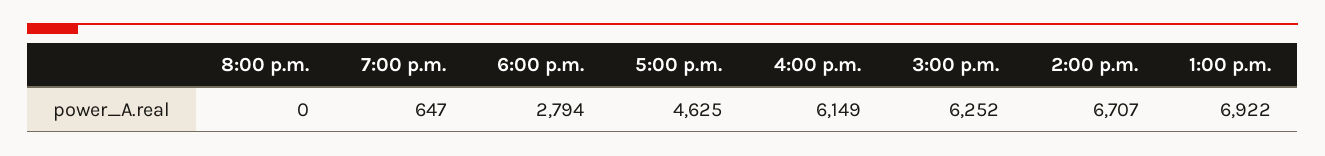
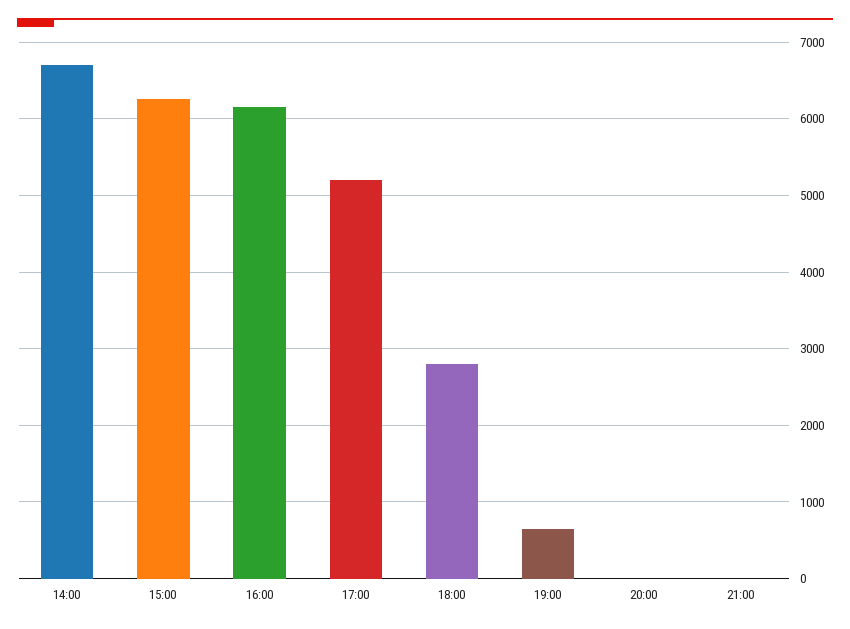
5:00 p.m.: 4625 -> 5200
1:00 p.m.: 6922 -> none
21:00: none -> 0

